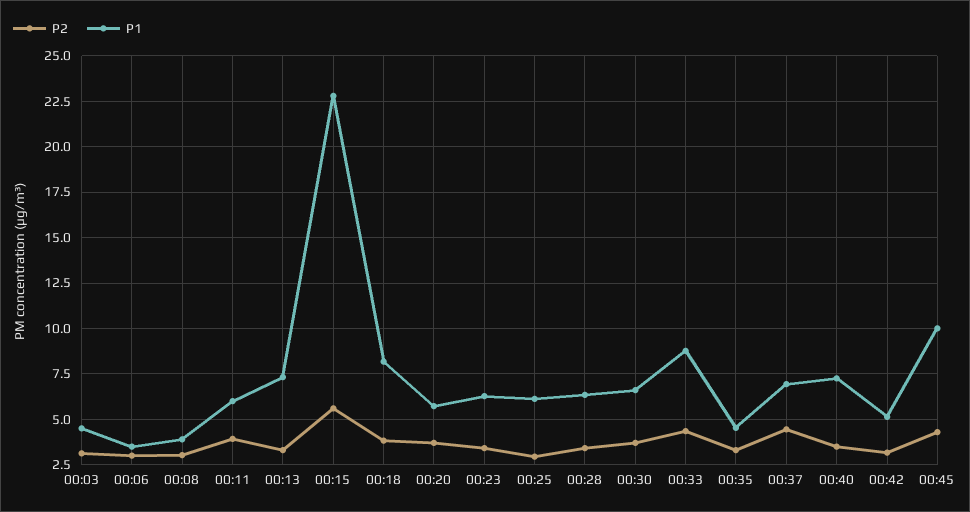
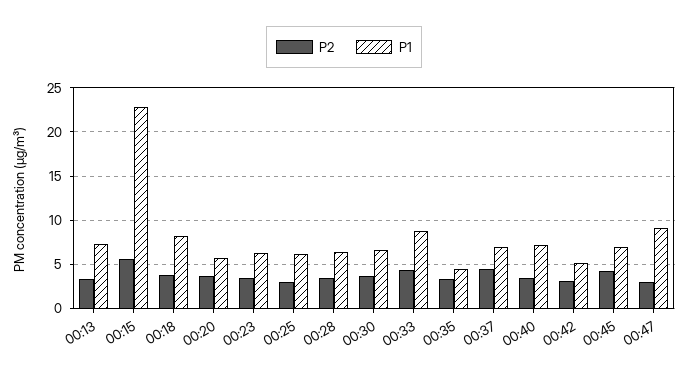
P2, 00:03: 3 -> none
P1, 00:03: 4.5 -> none
P2, 00:06: 3 -> none
P1, 00:06: 3.5 -> none
P2, 00:08: 3 -> none
P1, 00:08: 4 -> none
P2, 00:11: 4 -> none
P1, 00:11: 6 -> none
P1, 00:45: 10 -> 7
P2, 00:47: none -> 3
P1, 00:47: none -> 9

